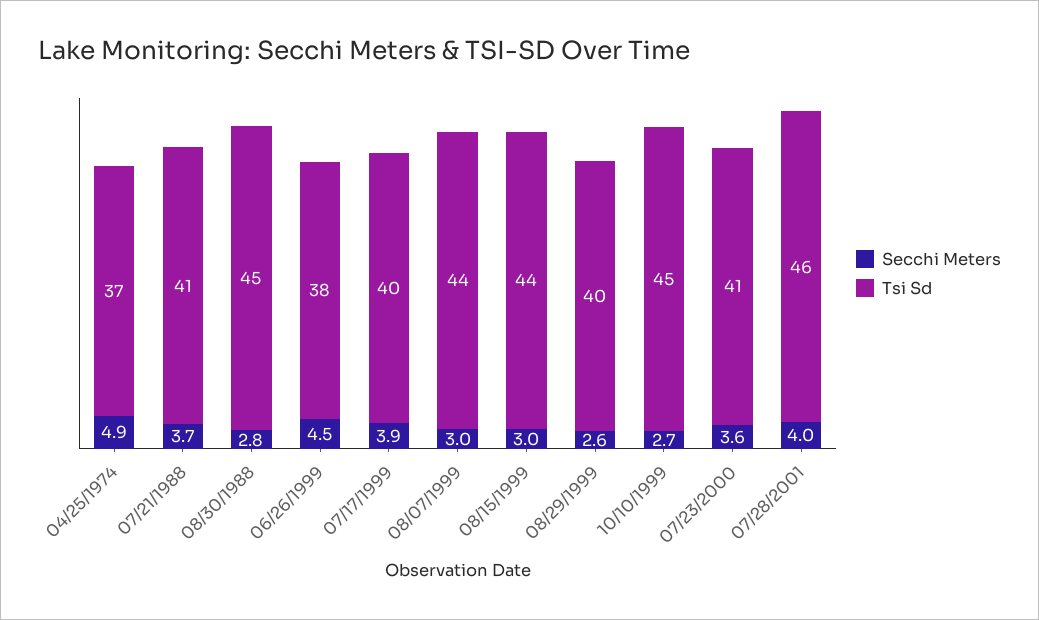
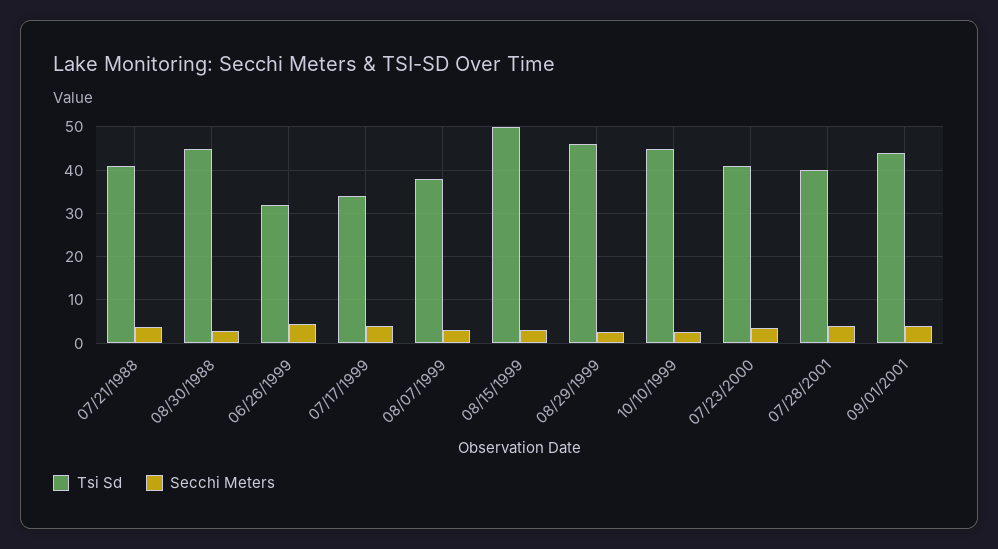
Secchi Meters, 04/25/1974: 4.9 -> none
Tsi Sd, 04/25/1974: 37 -> none
Tsi Sd, 06/26/1999: 38 -> 32
Tsi Sd, 07/17/1999: 40 -> 34
Tsi Sd, 08/07/1999: 44 -> 38
Tsi Sd, 08/15/1999: 44 -> 50
Tsi Sd, 08/29/1999: 40 -> 46
Tsi Sd, 07/28/2001: 46 -> 40
Tsi Sd, 09/01/2001: none -> 44
Secchi Meters, 09/01/2001: none -> 4

